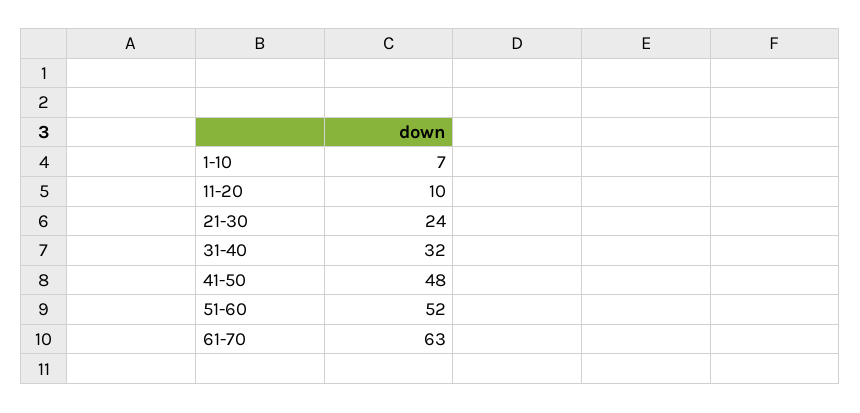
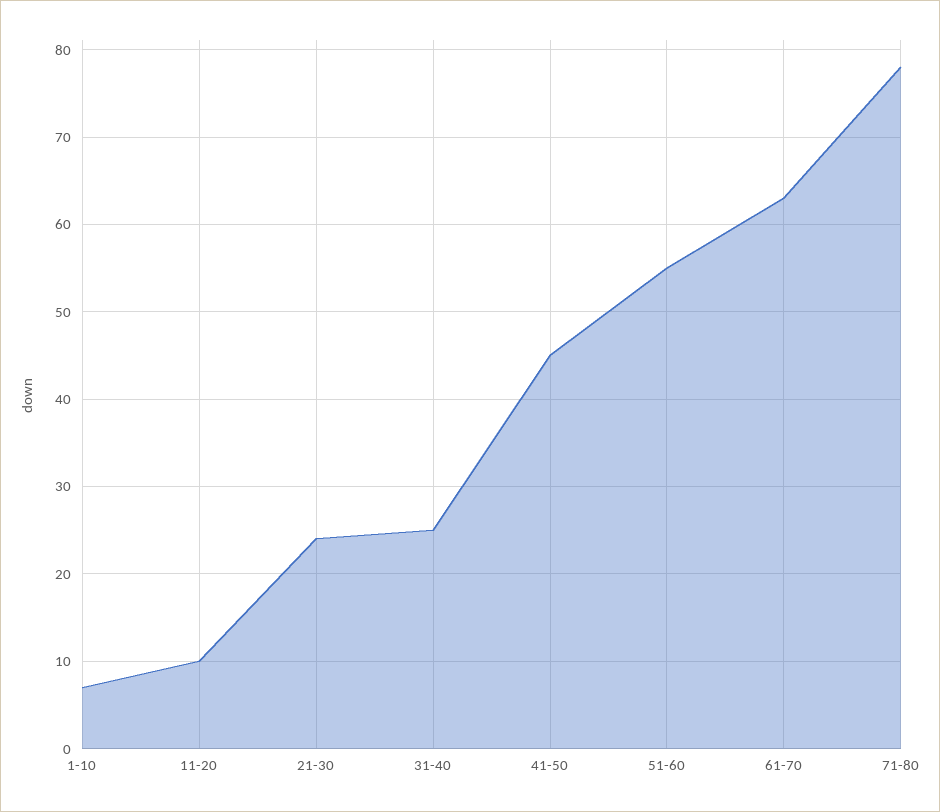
31-40: 32 -> 25
41-50: 48 -> 45
51-60: 52 -> 55
71-80: none -> 78

